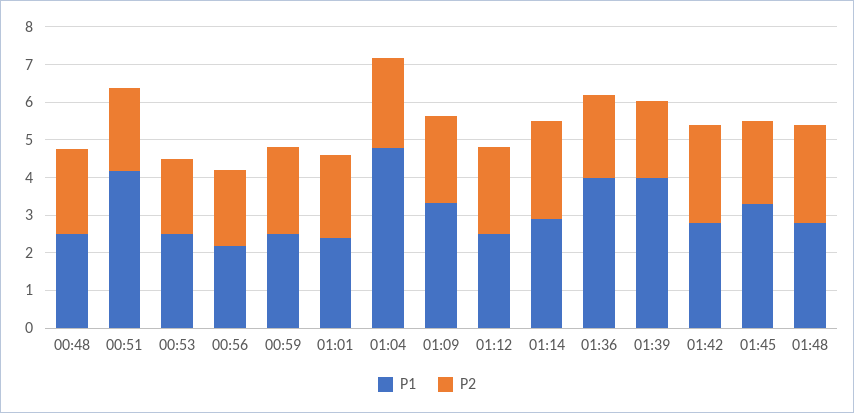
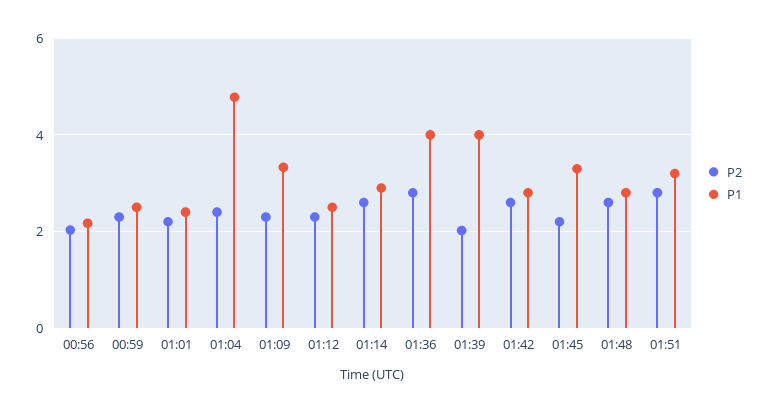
P1, 00:48: 2.5 -> none
P2, 00:48: 2.25 -> none
P1, 00:51: 4.25 -> none
P2, 00:51: 2.25 -> none
P1, 00:53: 2.5 -> none
P2, 00:53: 2 -> none
P2, 01:36: 2.25 -> 2.8
P2, 01:51: none -> 2.8
P1, 01:51: none -> 3.2

